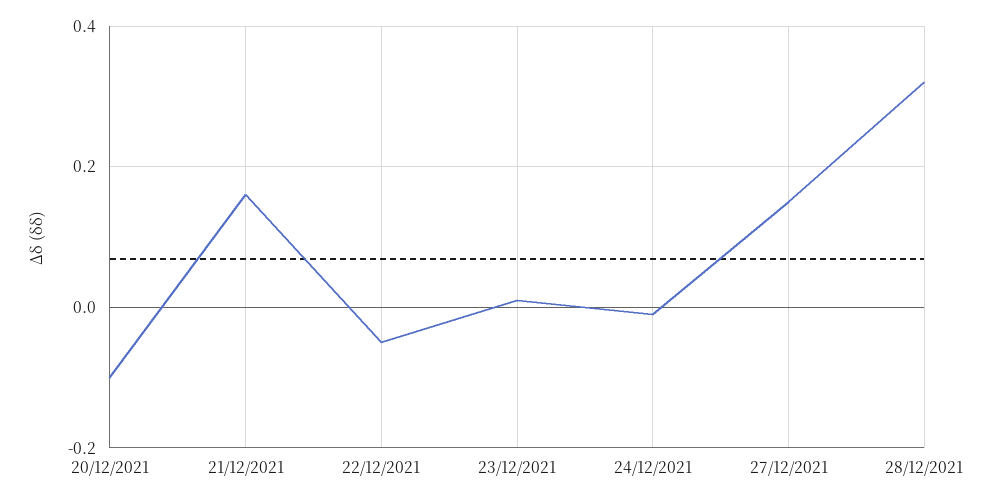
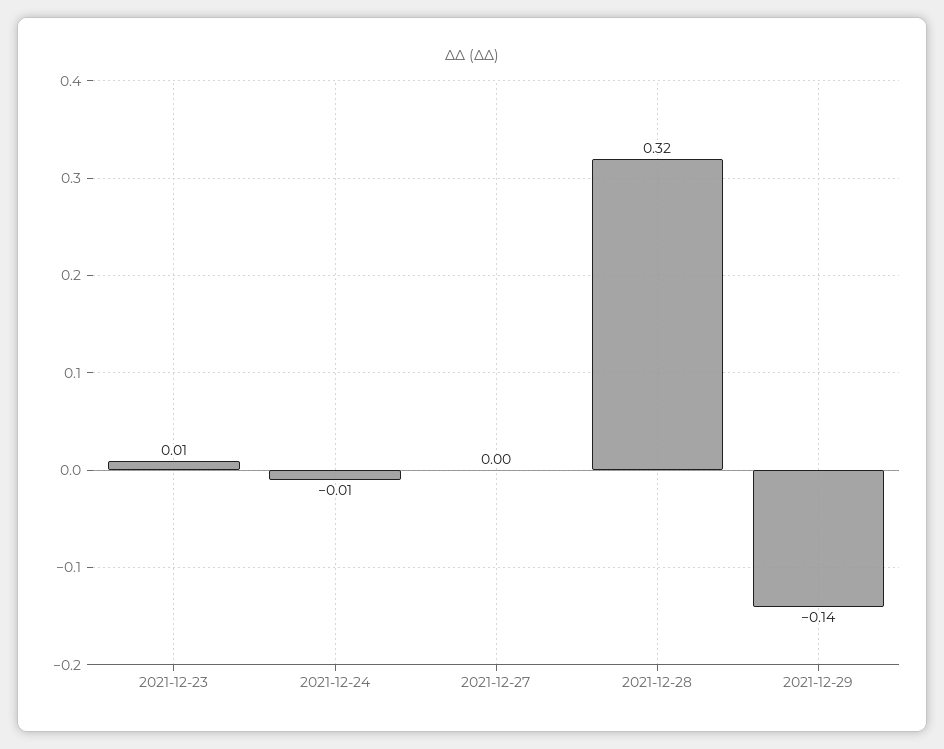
20/12/2021: -0.1 -> none
21/12/2021: 0.15 -> none
22/12/2021: -0.05 -> none
27/12/2021: 0.15 -> 0
2021-12-29: none -> -0.14

